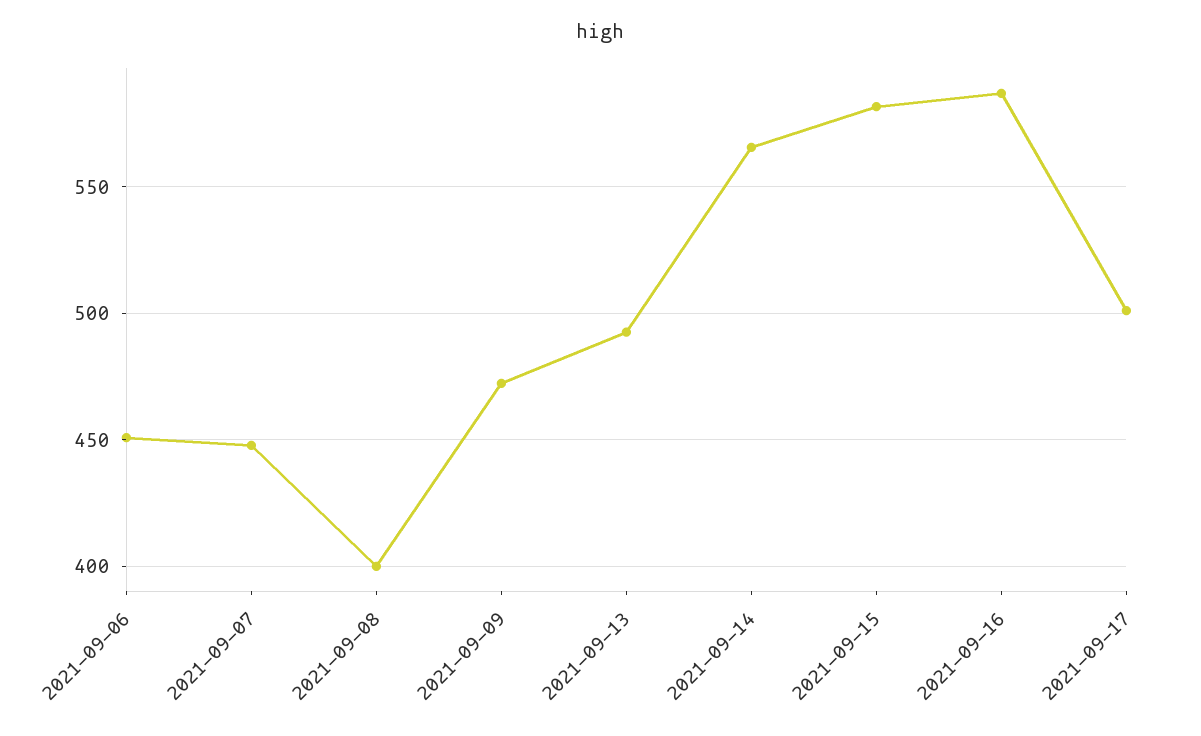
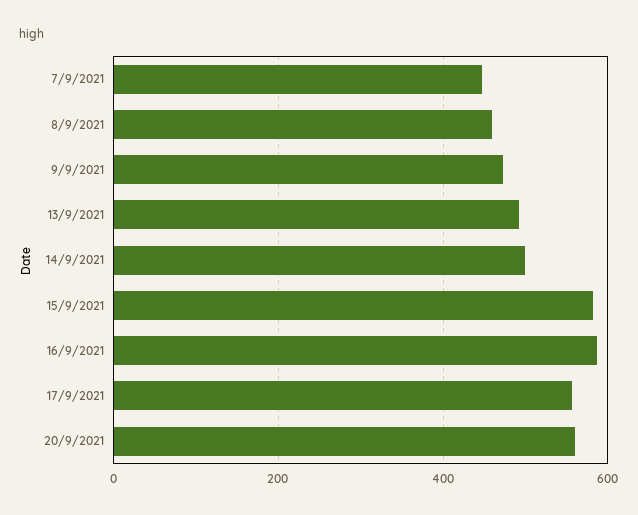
2021-09-06: 450 -> none
2021-09-08: 400 -> 460
2021-09-14: 565 -> 500
2021-09-17: 500 -> 560
20/9/2021: none -> 560

